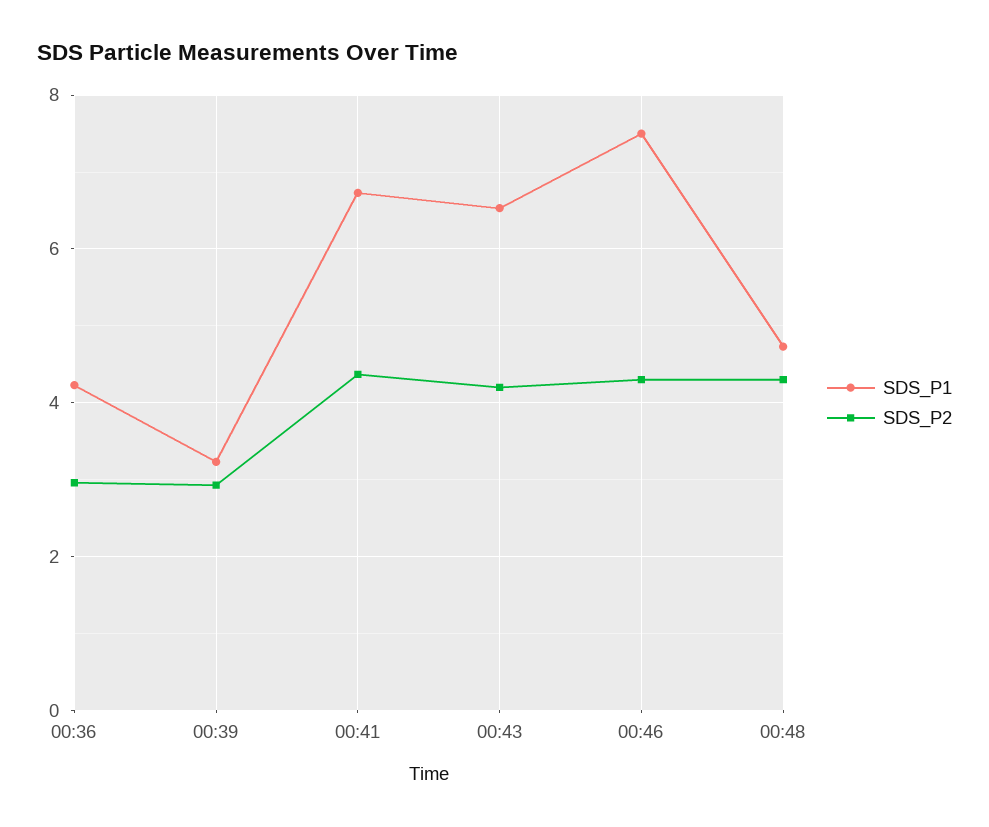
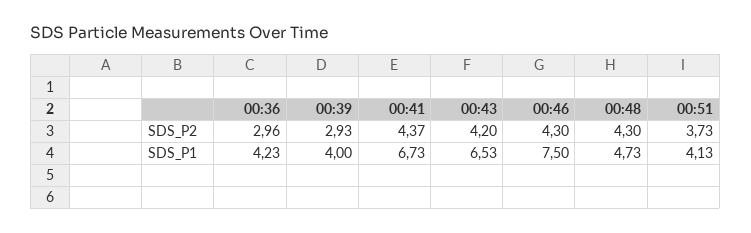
SDS_P1, 00:39: 3.2 -> 4
SDS_P2, 00:51: none -> 3.73
SDS_P1, 00:51: none -> 4.13

